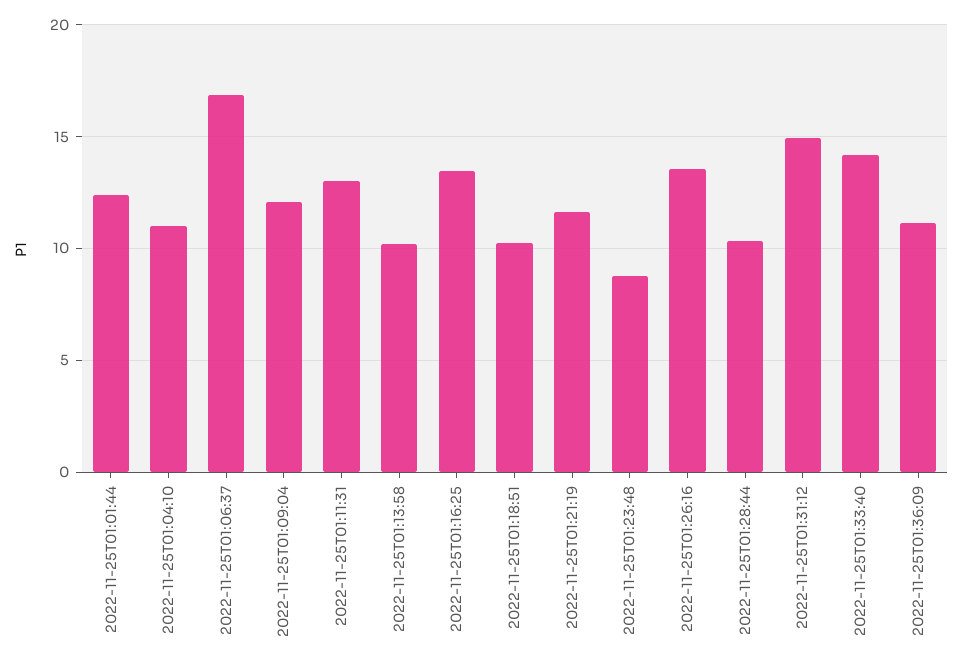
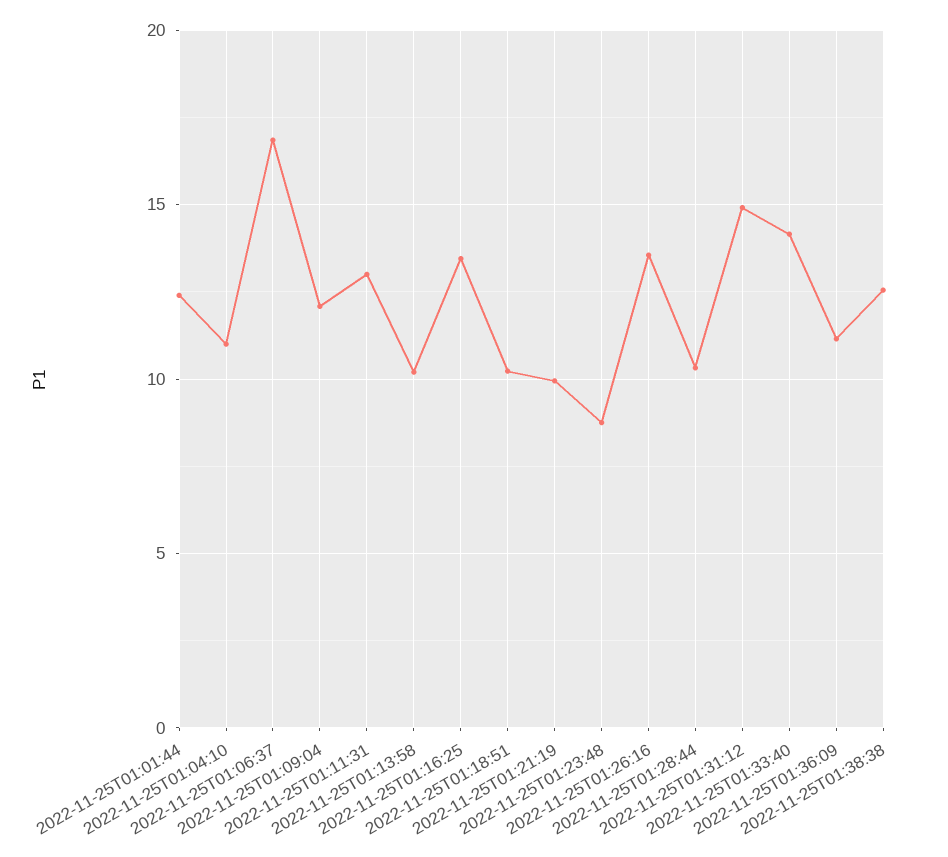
2022-11-25T01:21:19: 11.5 -> 10
2022-11-25T01:38:38: none -> 12.5

